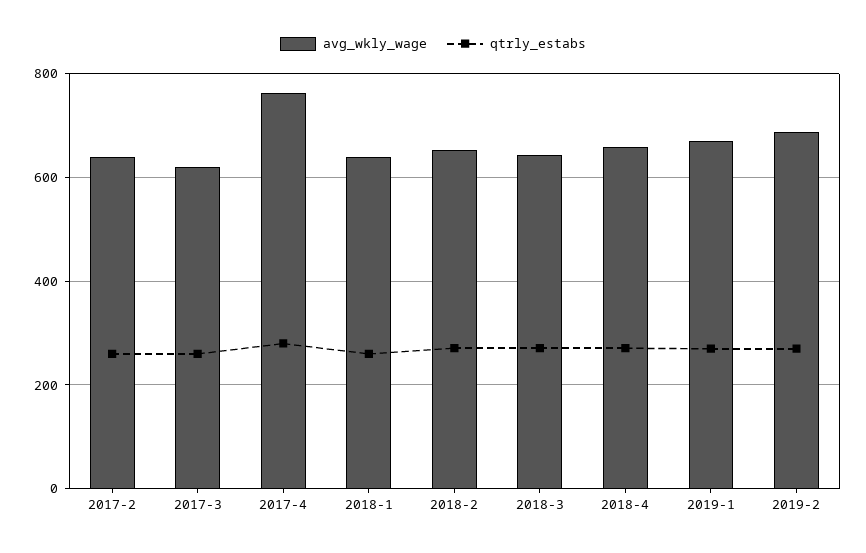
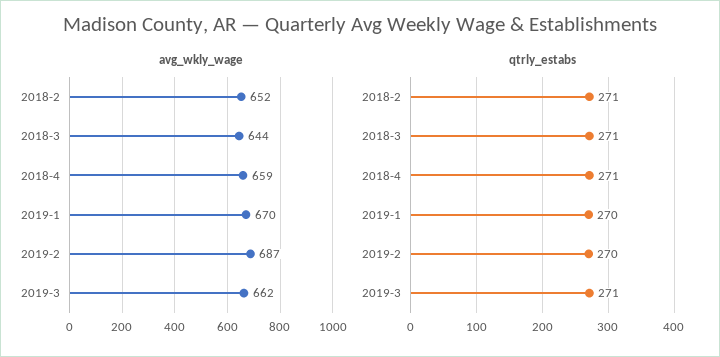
avg_wkly_wage, 2017-2: 640 -> none
qtrly_estabs, 2017-2: 260 -> none
avg_wkly_wage, 2017-3: 620 -> none
qtrly_estabs, 2017-3: 260 -> none
avg_wkly_wage, 2017-4: 760 -> none
qtrly_estabs, 2017-4: 280 -> none
avg_wkly_wage, 2018-1: 640 -> none
qtrly_estabs, 2018-1: 260 -> none
avg_wkly_wage, 2019-3: none -> 662
qtrly_estabs, 2019-3: none -> 271

